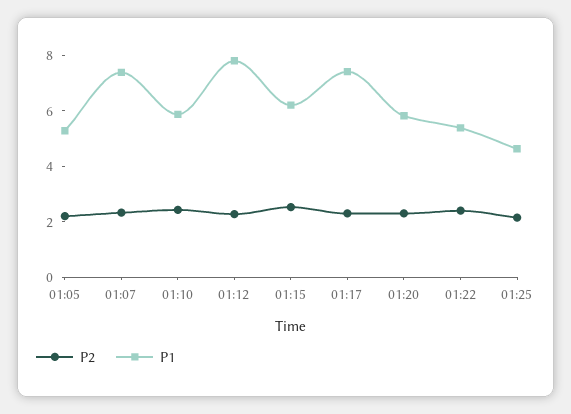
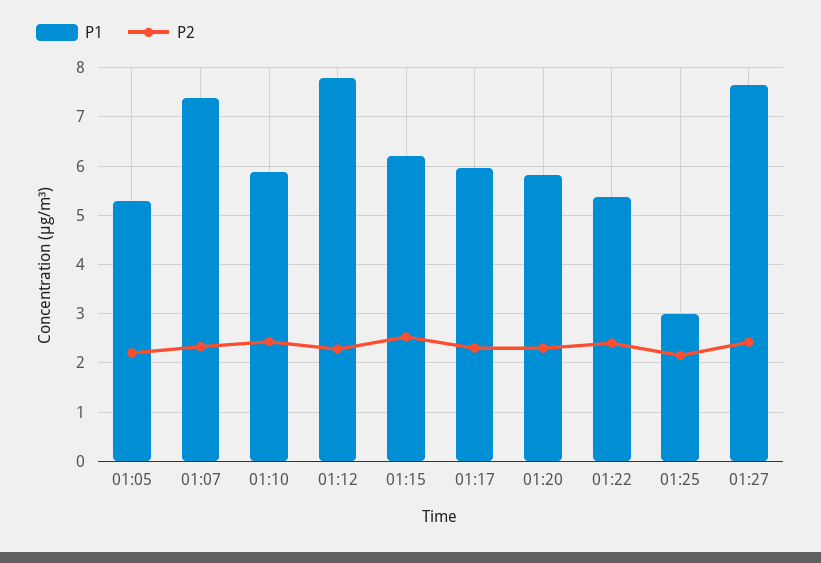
P1, 01:17: 7.5 -> 6
P1, 01:25: 4.5 -> 3
P1, 01:27: none -> 7.6
P2, 01:27: none -> 2.4

